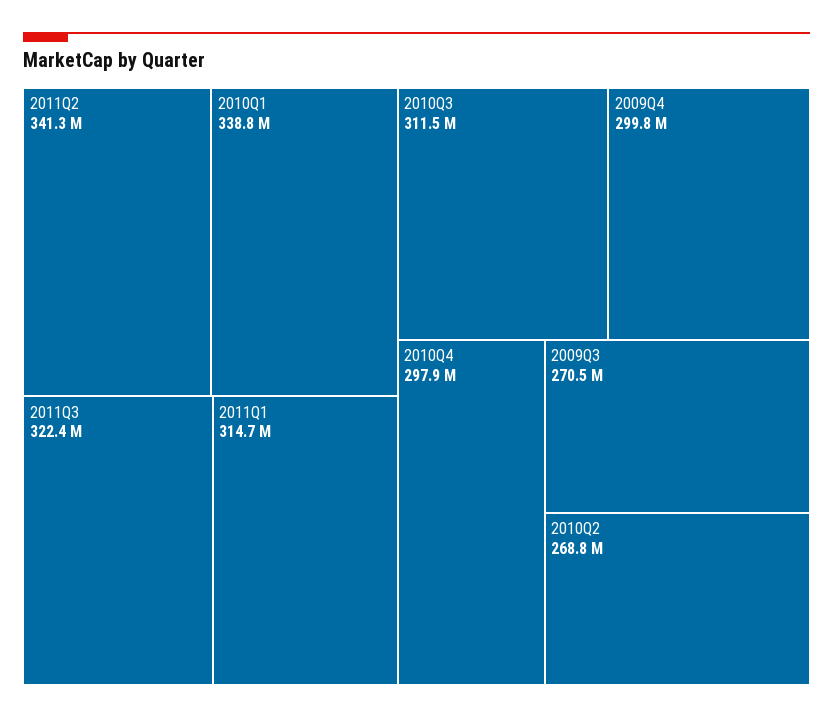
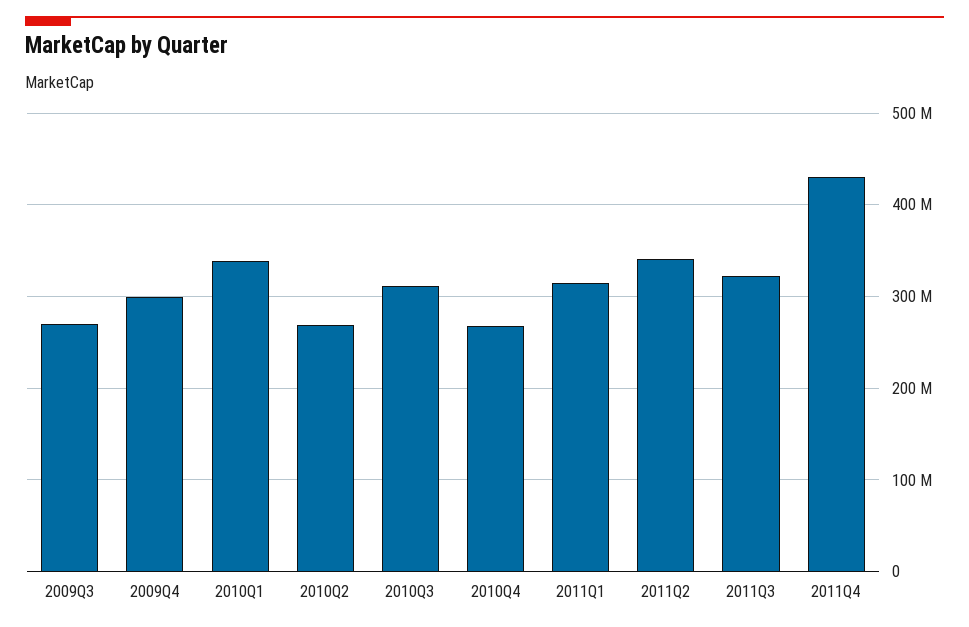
2010Q4: 297900000 -> 270000000
2011Q4: none -> 430000000

